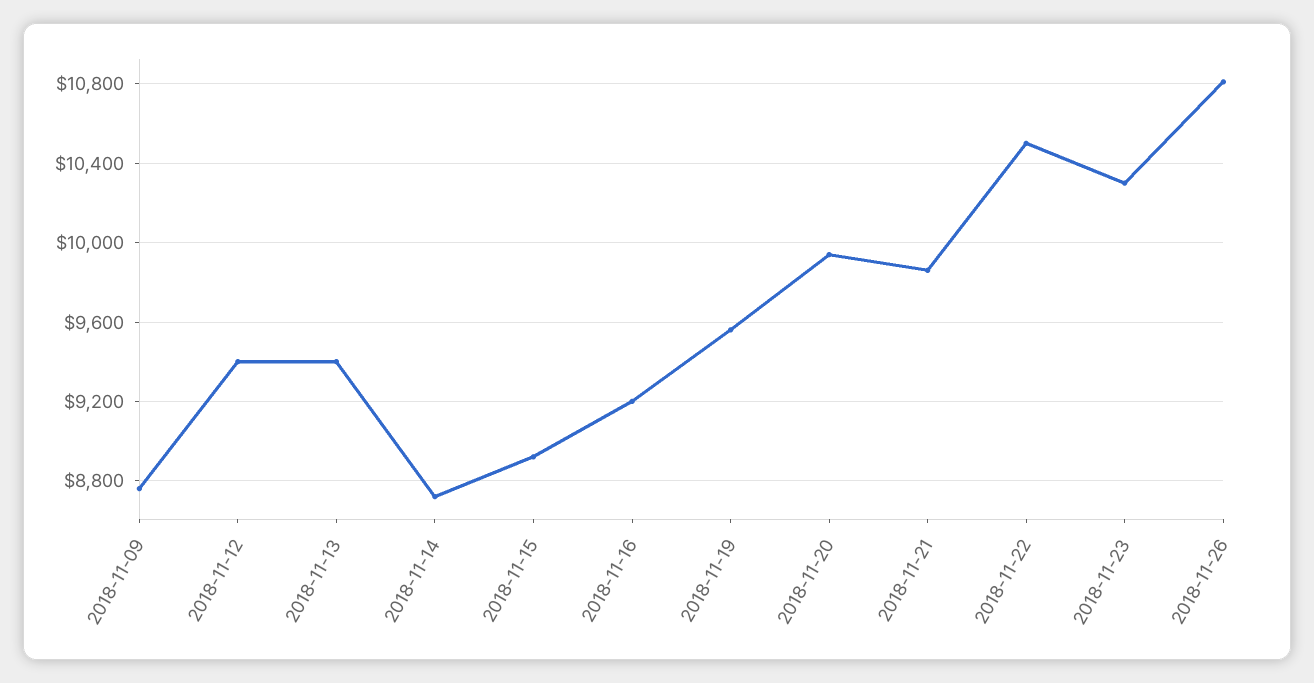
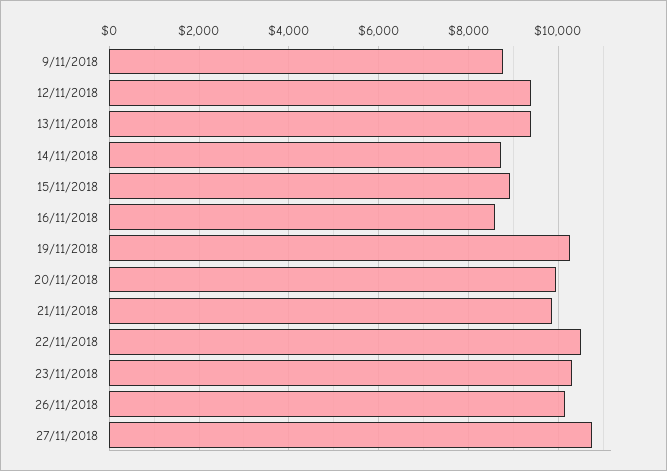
2018-11-16: 9200 -> 8600
2018-11-19: 9550 -> 10200
2018-11-26: 10800 -> 10200
27/11/2018: none -> 10800

